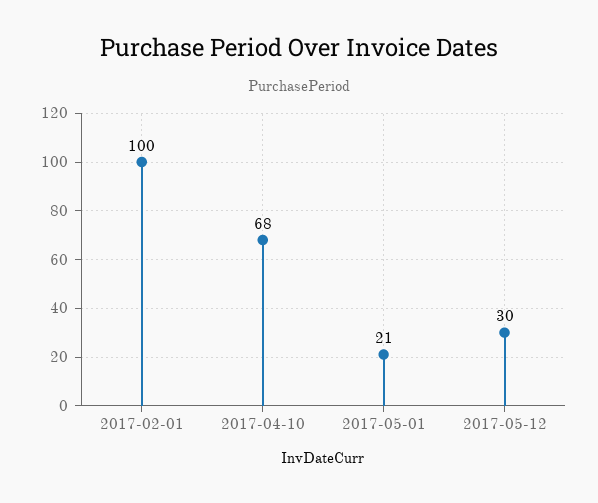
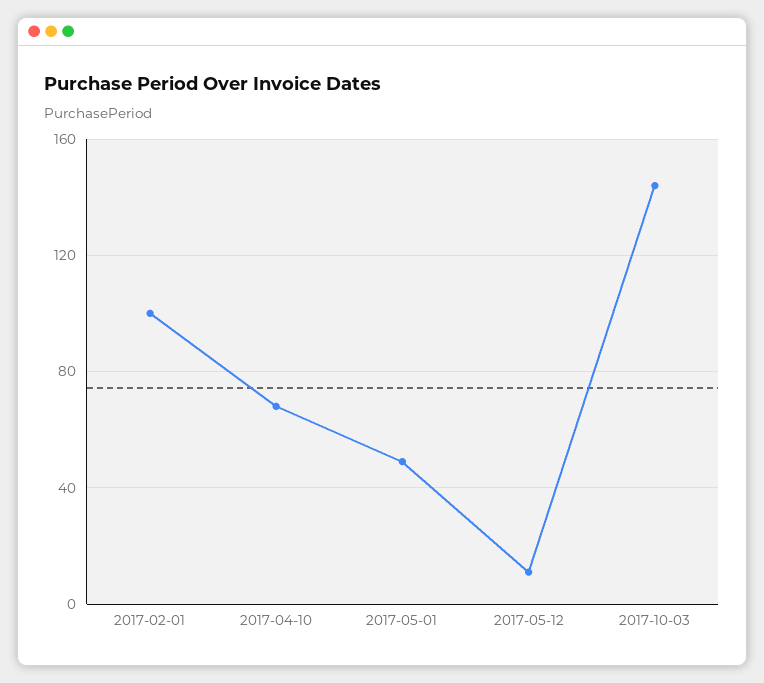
2017-05-01: 21 -> 50
2017-05-12: 30 -> 10
2017-10-03: none -> 145

